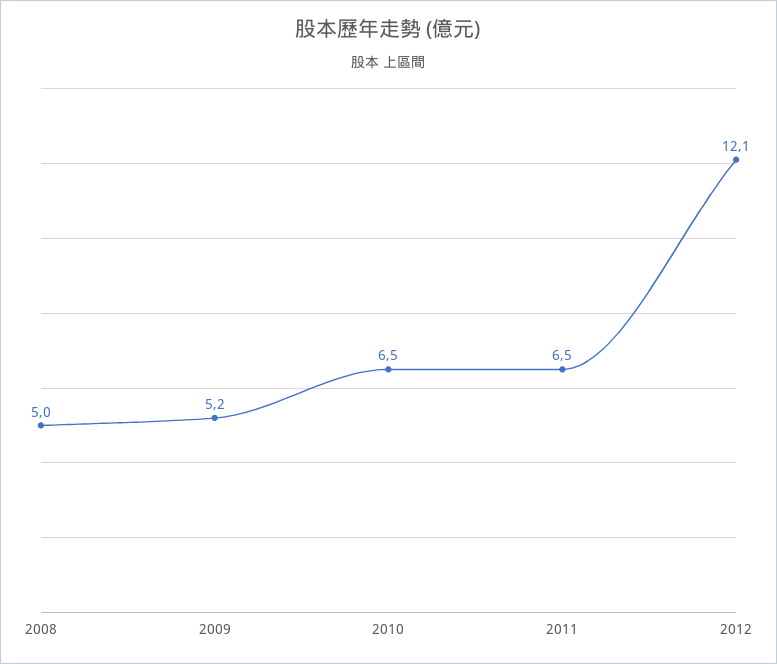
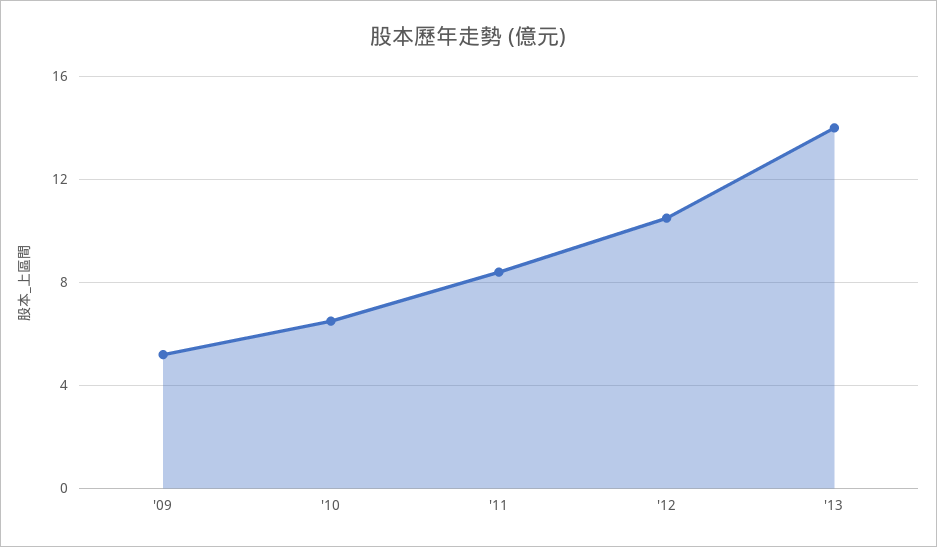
2008: 5 -> none
2011: 6.5 -> 8.5
2012: 12.1 -> 10.5
'13: none -> 14

